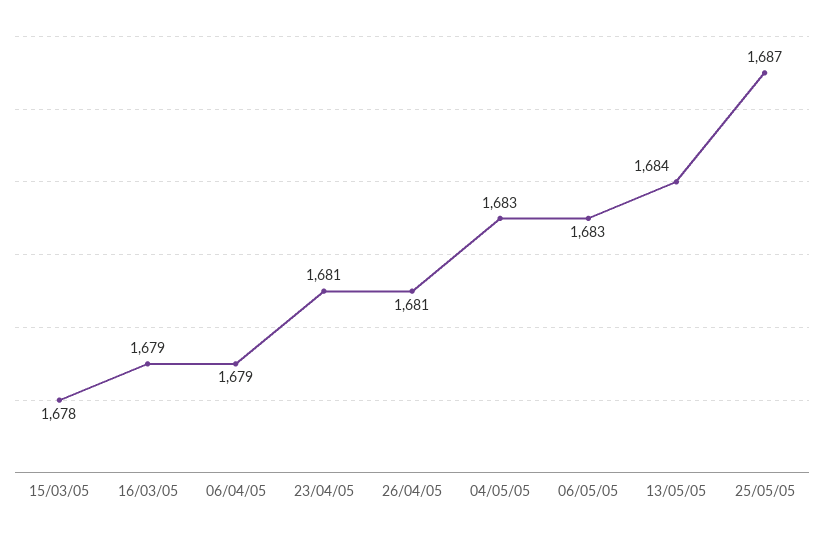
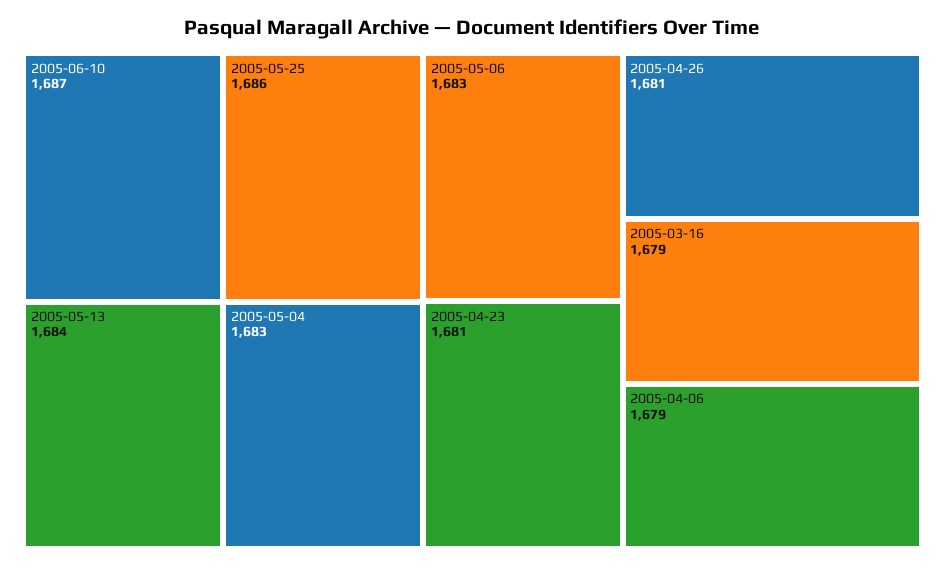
15/03/05: 1678 -> none
25/05/05: 1687 -> 1686
2005-06-10: none -> 1687

